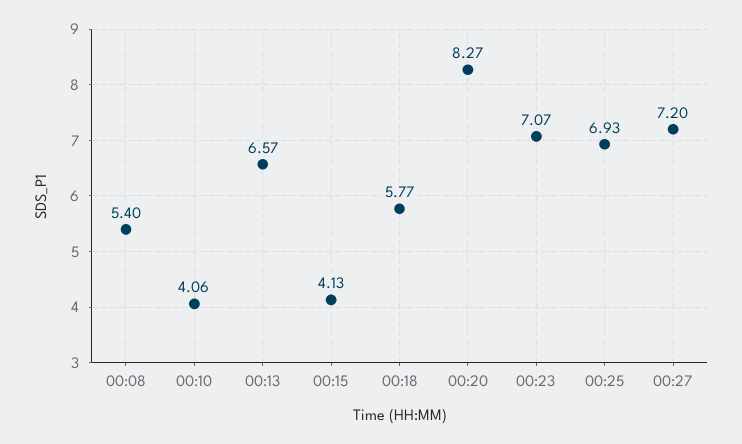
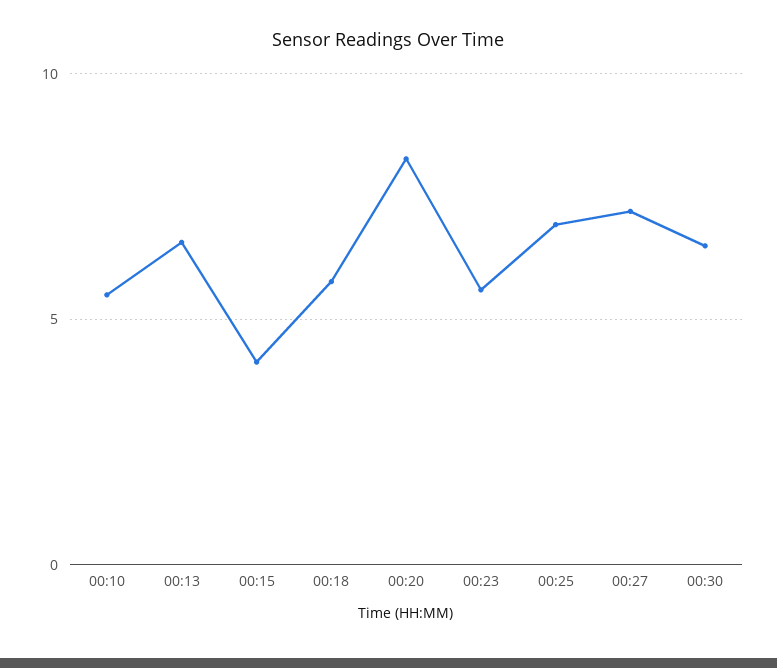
00:08: 5.4 -> none
00:10: 4.06 -> 5.5
00:23: 7.07 -> 5.5
00:30: none -> 6.5

